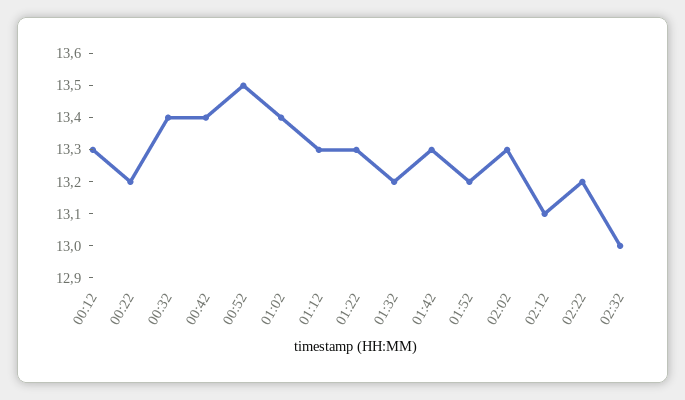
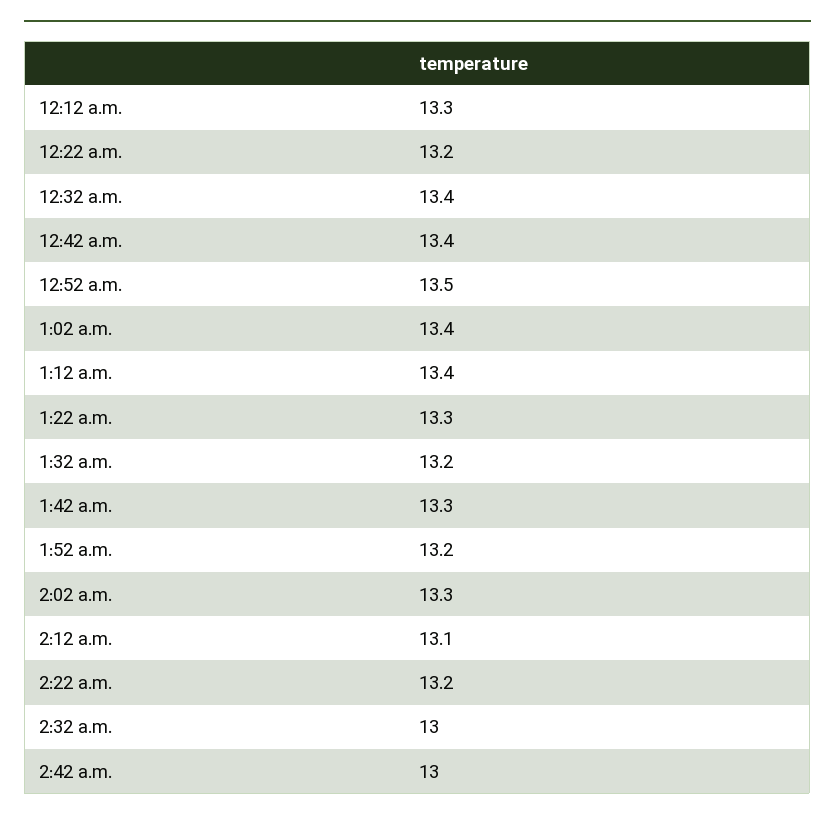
01:12: 13.3 -> 13.4
2:42 a.m.: none -> 13

